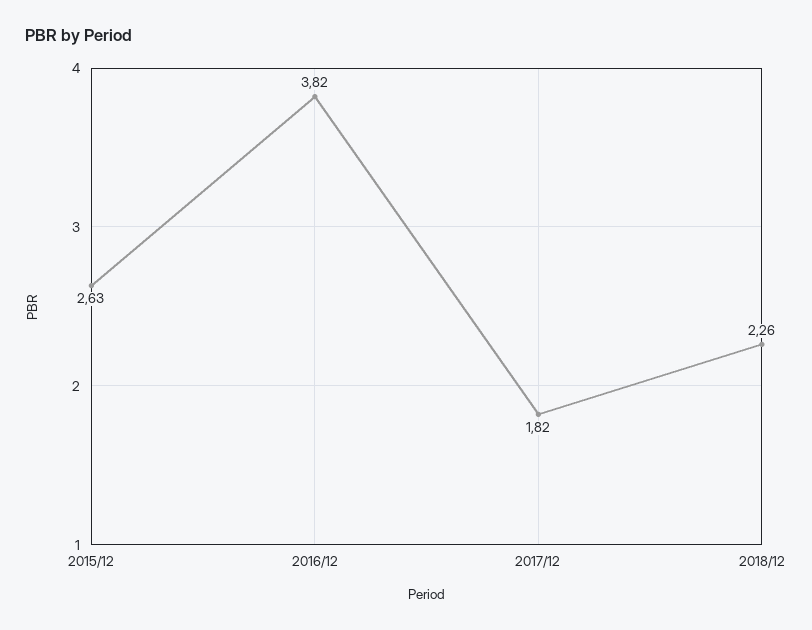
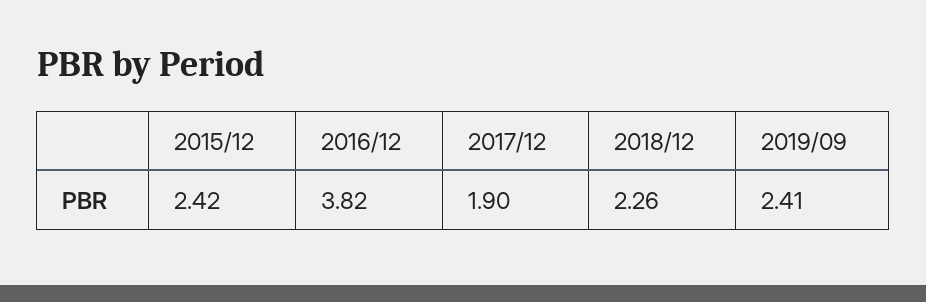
2015/12: 2.63 -> 2.42
2017/12: 1.82 -> 1.9
2019/09: none -> 2.41

